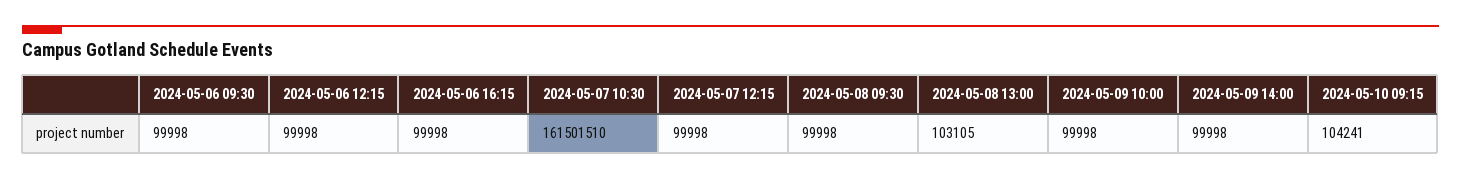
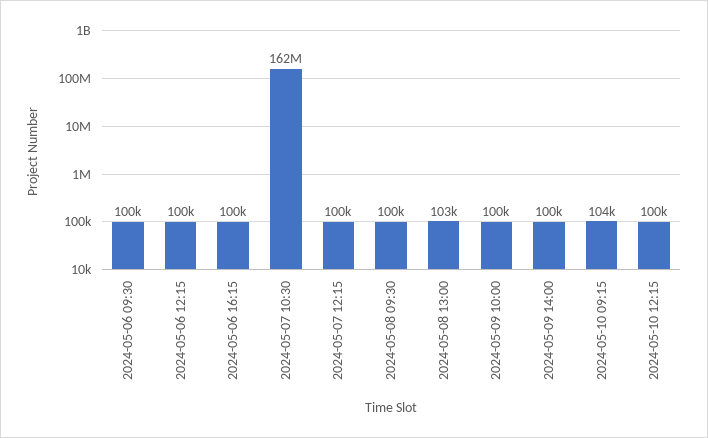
2024-05-10 12:15: none -> 100000

